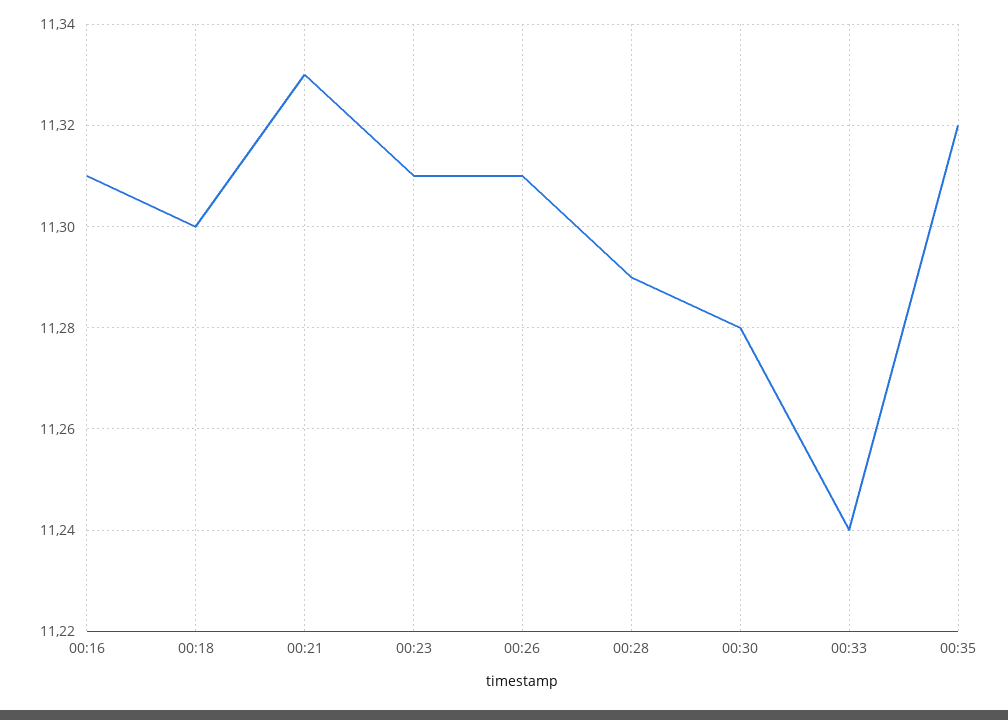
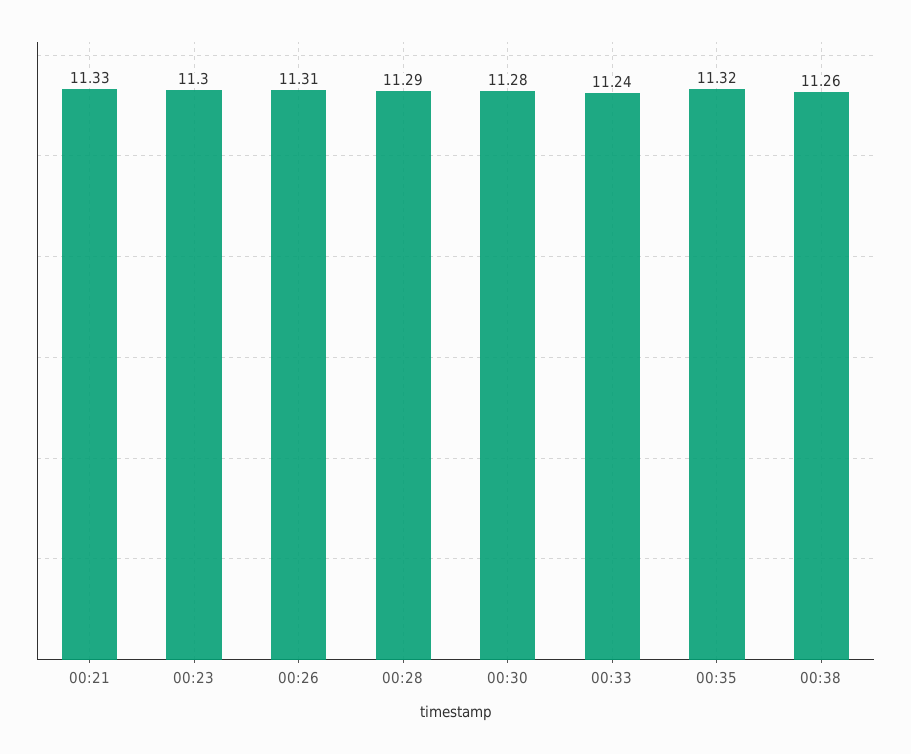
00:16: 11.31 -> none
00:18: 11.3 -> none
00:23: 11.31 -> 11.3
00:38: none -> 11.26

